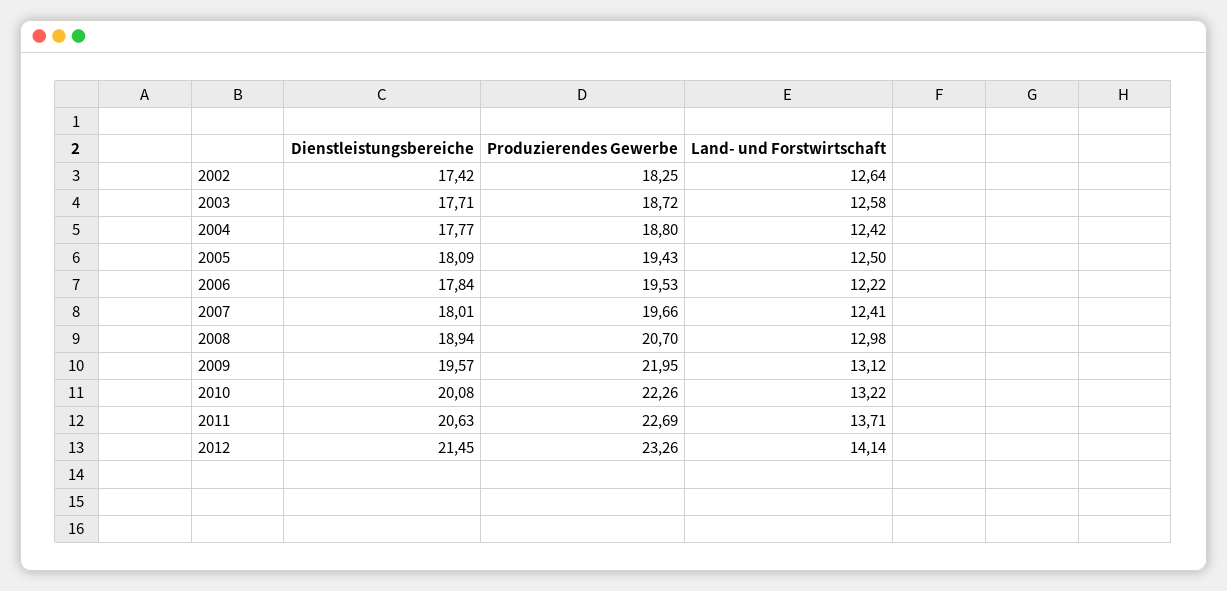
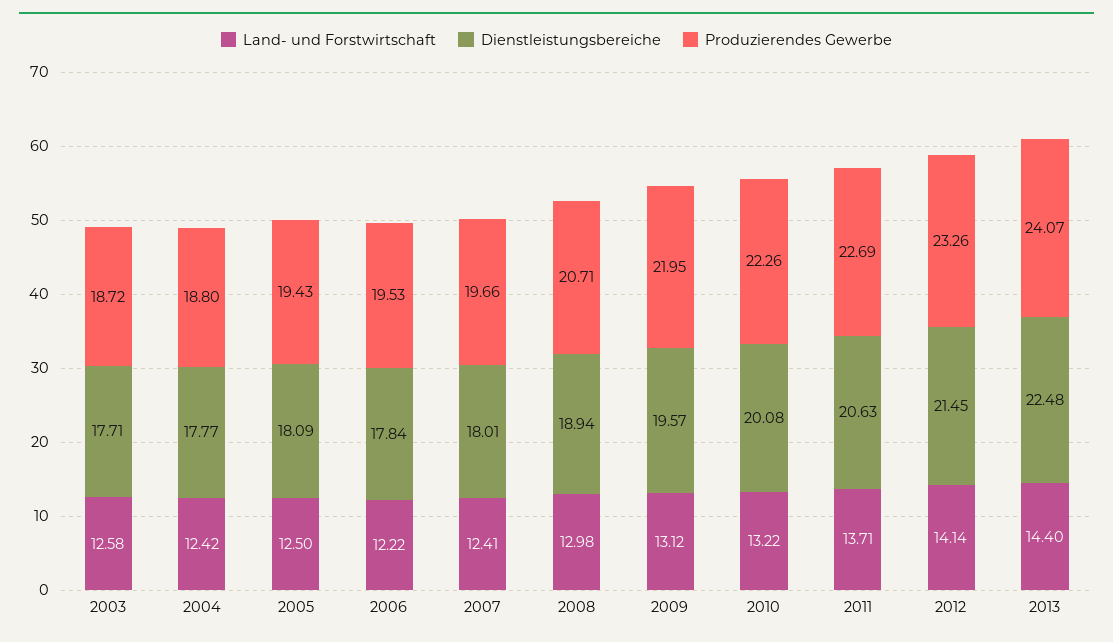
Dienstleistungsbereiche, 2002: 17.42 -> none
Produzierendes Gewerbe, 2002: 18.25 -> none
Land- und Forstwirtschaft, 2002: 12.64 -> none
Produzierendes Gewerbe, 2008: 20.7 -> 20.71
Land- und Forstwirtschaft, 2013: none -> 14.4
Dienstleistungsbereiche, 2013: none -> 22.48
Produzierendes Gewerbe, 2013: none -> 24.07

